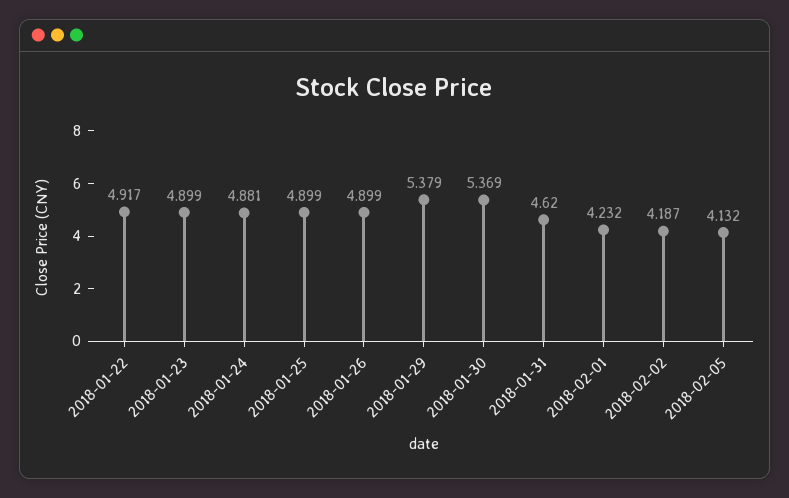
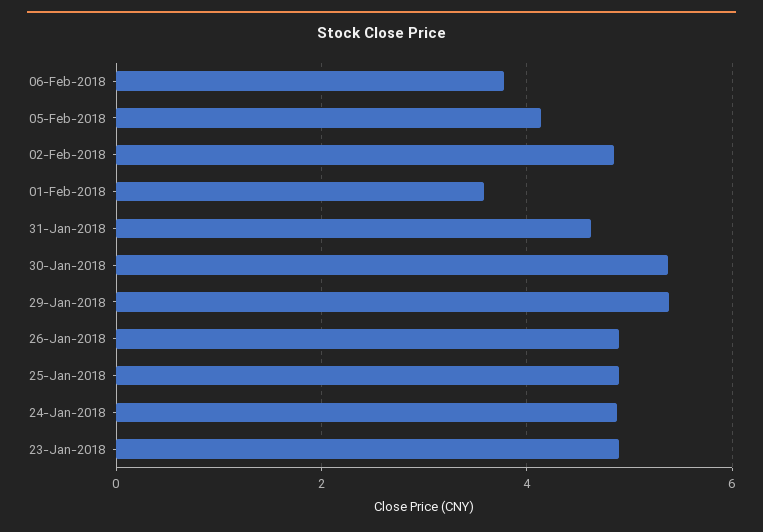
2018-01-22: 4.917 -> none
2018-02-01: 4.232 -> 3.6
2018-02-02: 4.187 -> 4.8
06-Feb-2018: none -> 3.8

